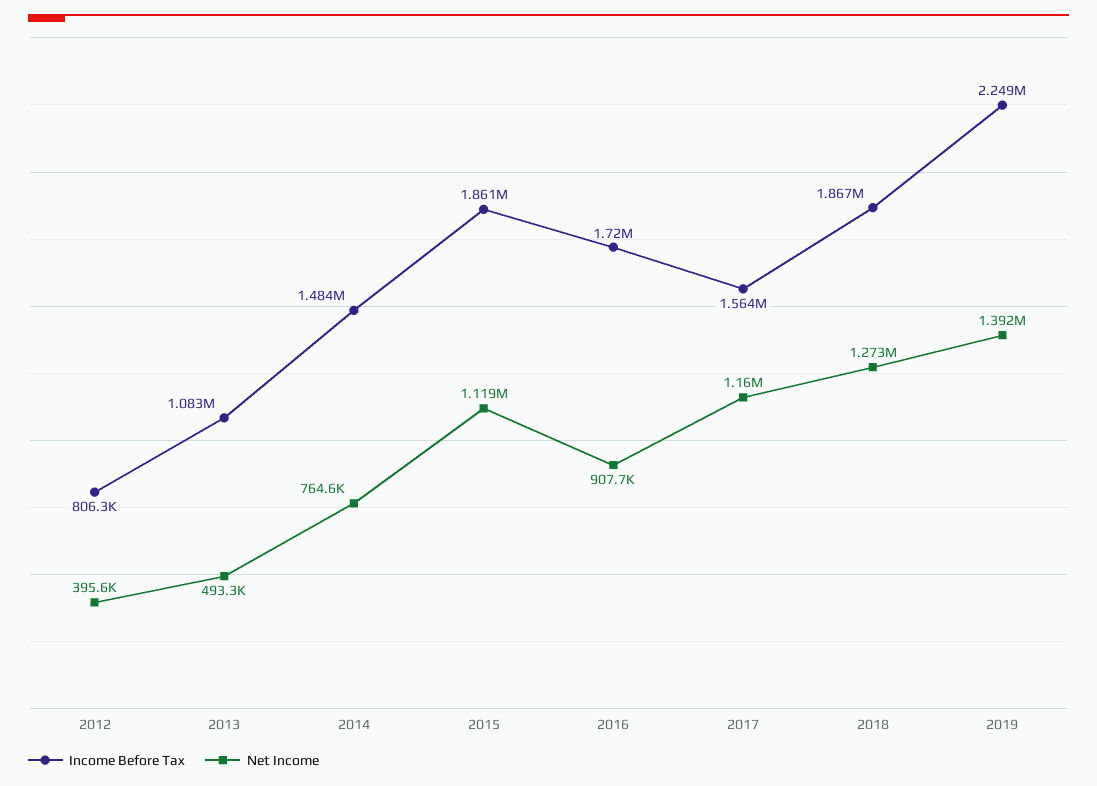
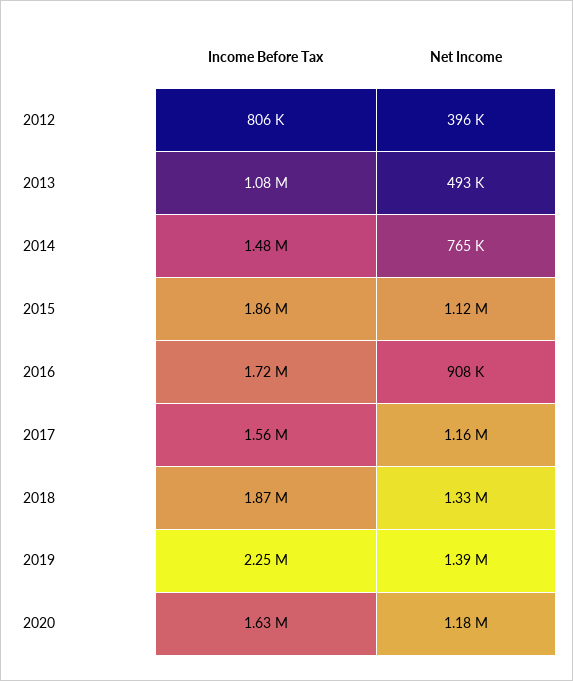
Net Income, 2018: 1273000 -> 1330000
Income Before Tax, 2020: none -> 1630000
Net Income, 2020: none -> 1180000

